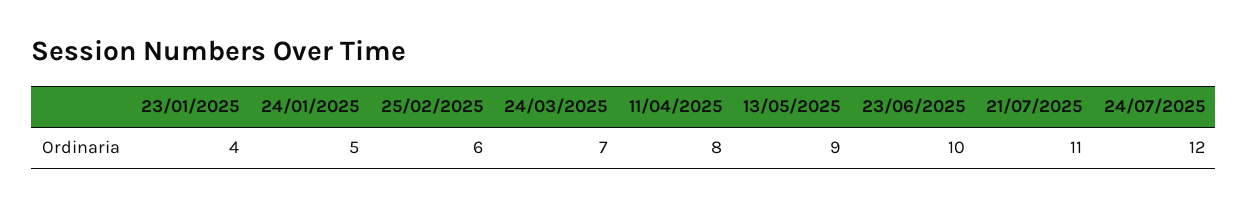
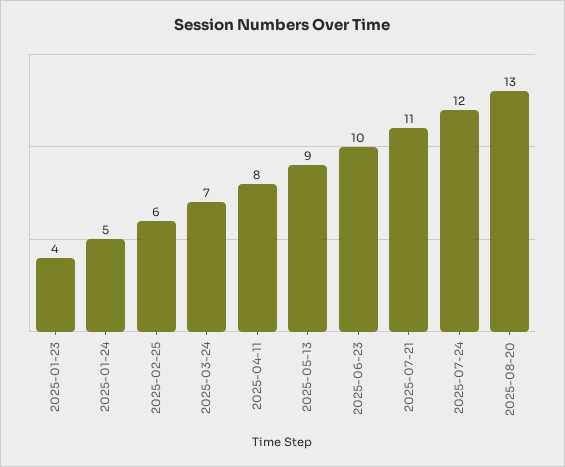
2025-08-20: none -> 13

